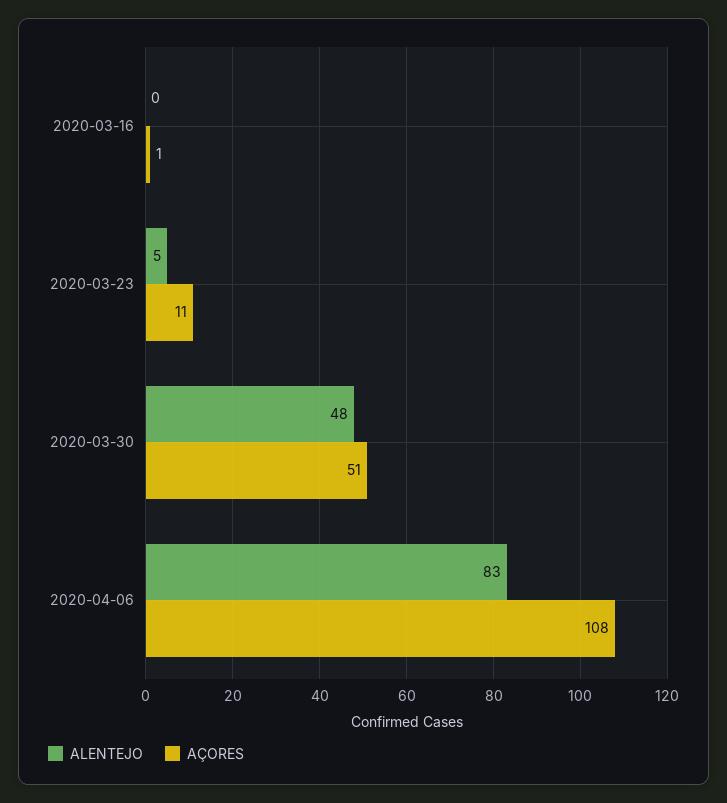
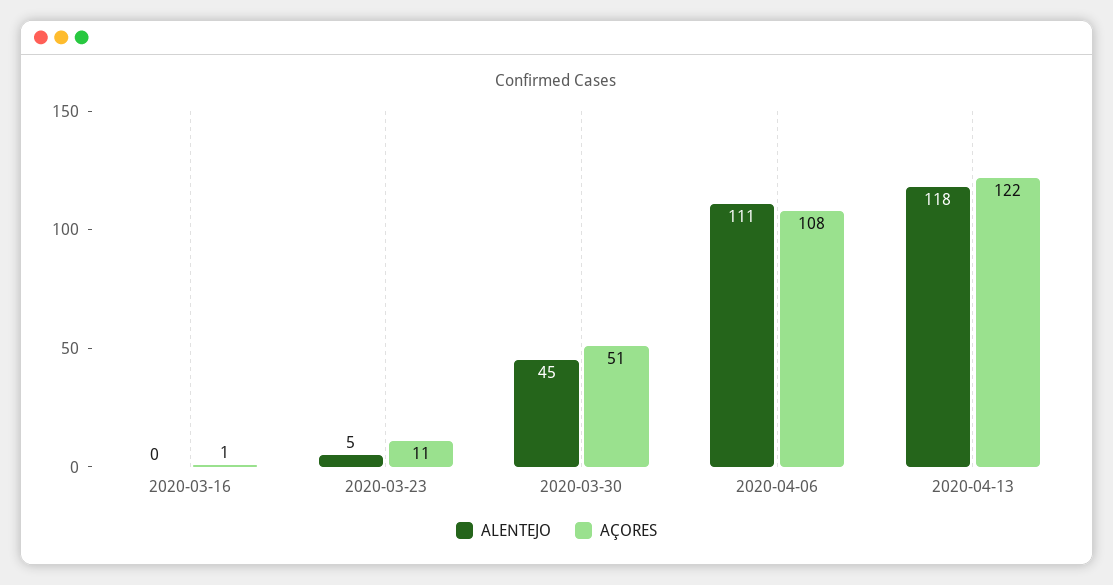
ALENTEJO, 2020-03-30: 48 -> 45
ALENTEJO, 2020-04-06: 83 -> 111
ALENTEJO, 2020-04-13: none -> 118
AÇORES, 2020-04-13: none -> 122

